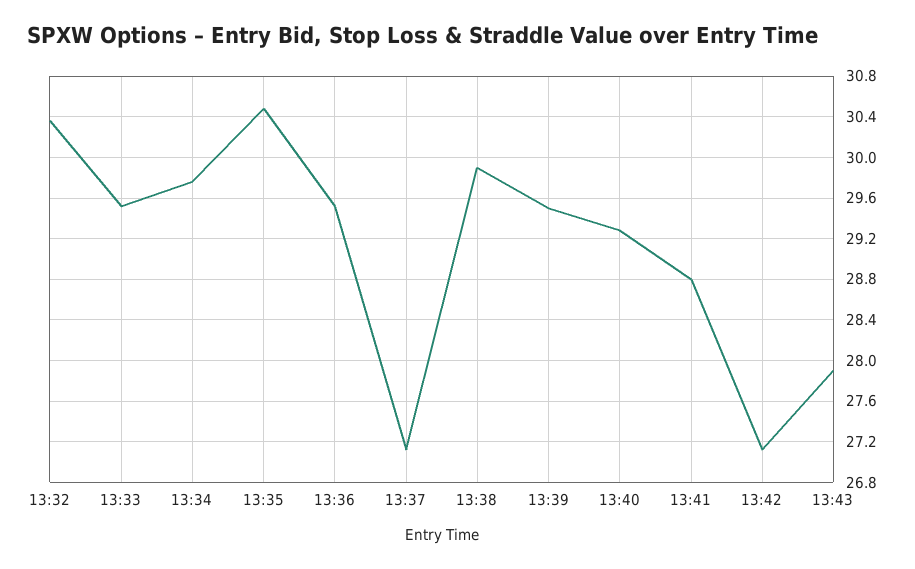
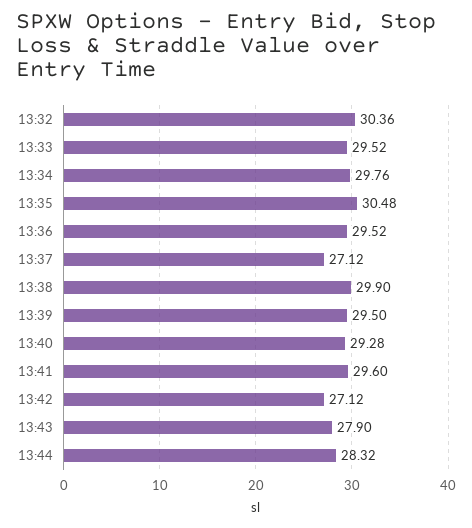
13:41: 28.8 -> 29.6
13:44: none -> 28.32

